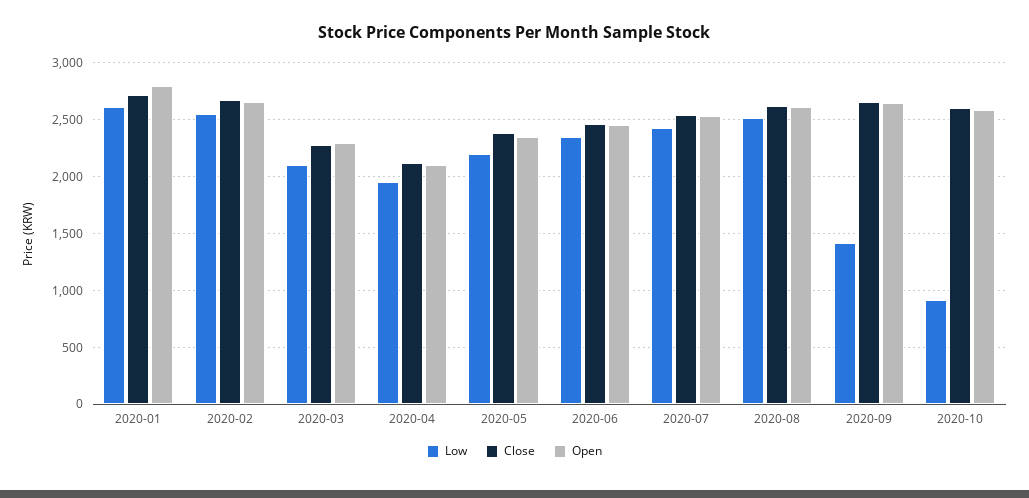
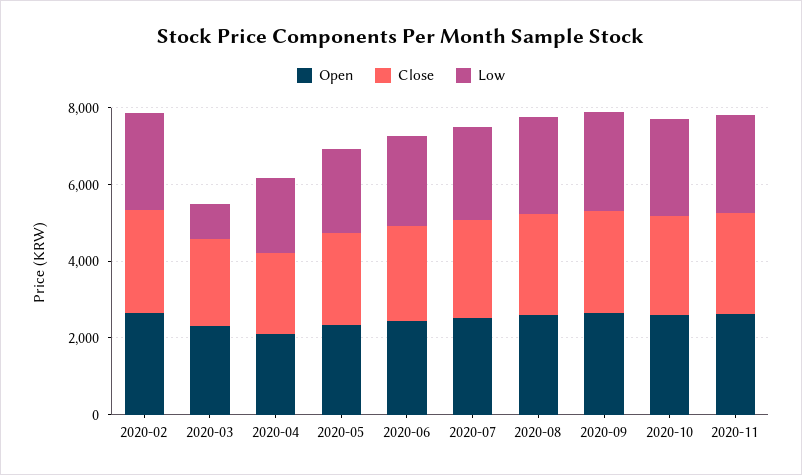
Low, 2020-01: 2600 -> none
Close, 2020-01: 2700 -> none
Open, 2020-01: 2800 -> none
Low, 2020-03: 2100 -> 1000
Low, 2020-09: 1400 -> 2500
Low, 2020-10: 900 -> 2500
Open, 2020-11: none -> 2500
Close, 2020-11: none -> 2500
Low, 2020-11: none -> 2500

